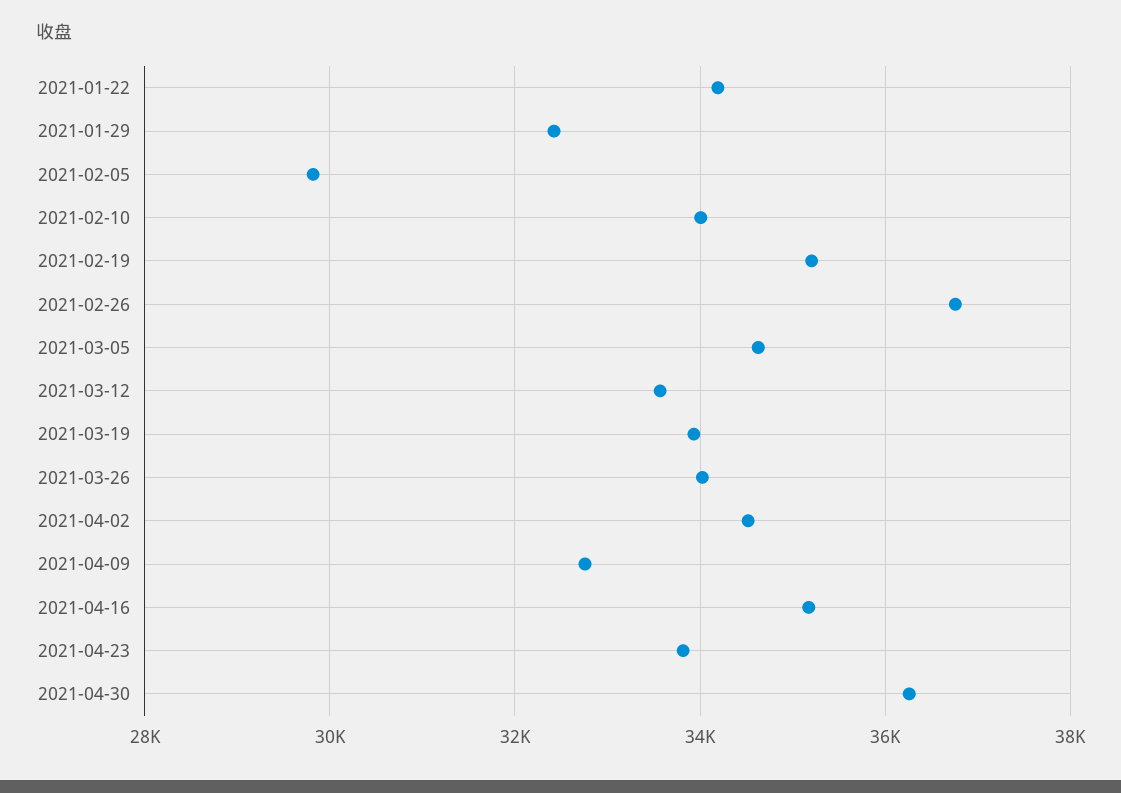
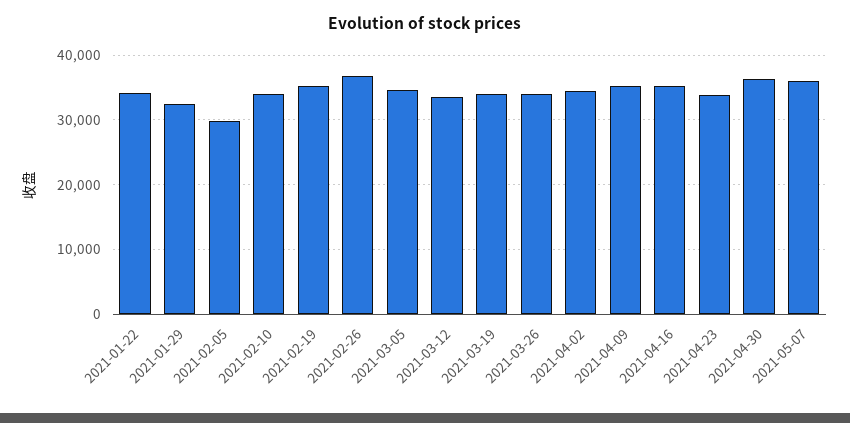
2021-04-09: 32800 -> 35000
2021-05-07: none -> 36000

